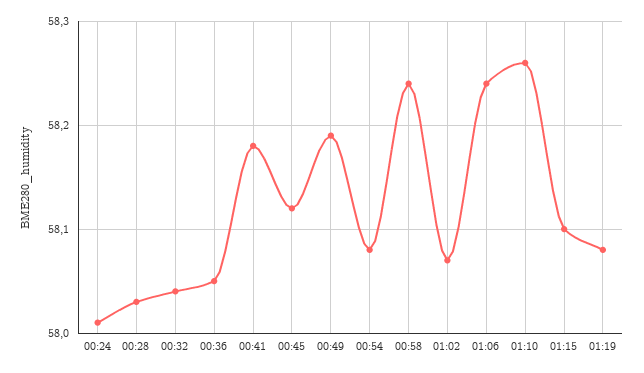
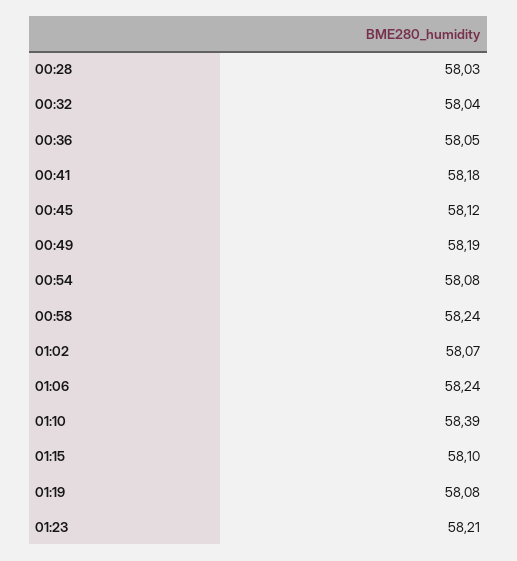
00:24: 58.01 -> none
01:10: 58.26 -> 58.39
01:23: none -> 58.21

